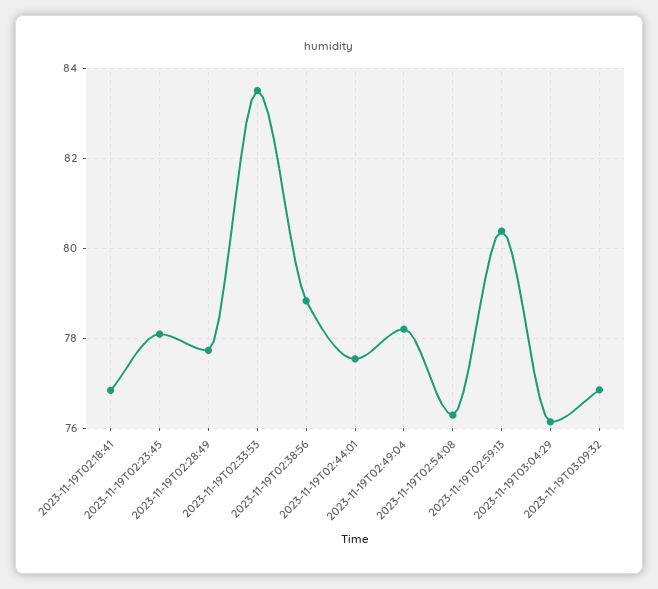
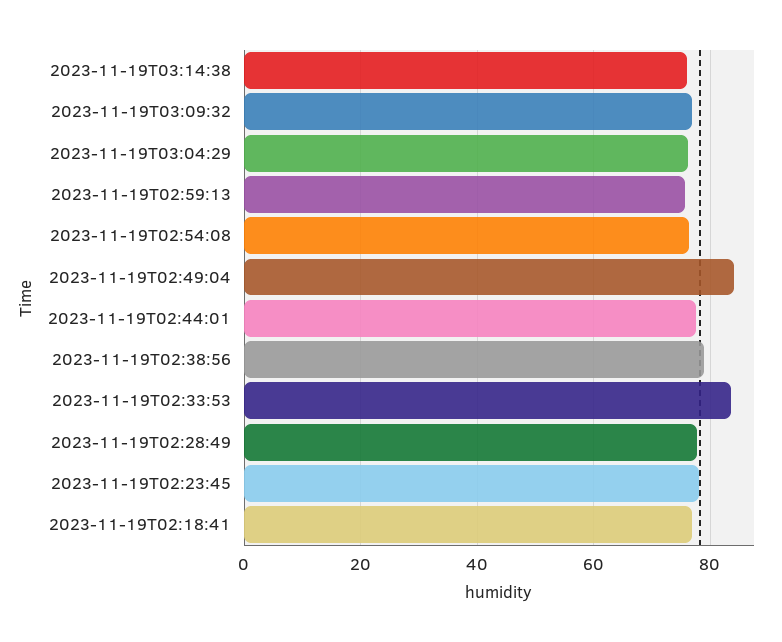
2023-11-19T02:49:04: 78.2 -> 84
2023-11-19T02:59:13: 80.4 -> 76
2023-11-19T03:14:38: none -> 76

